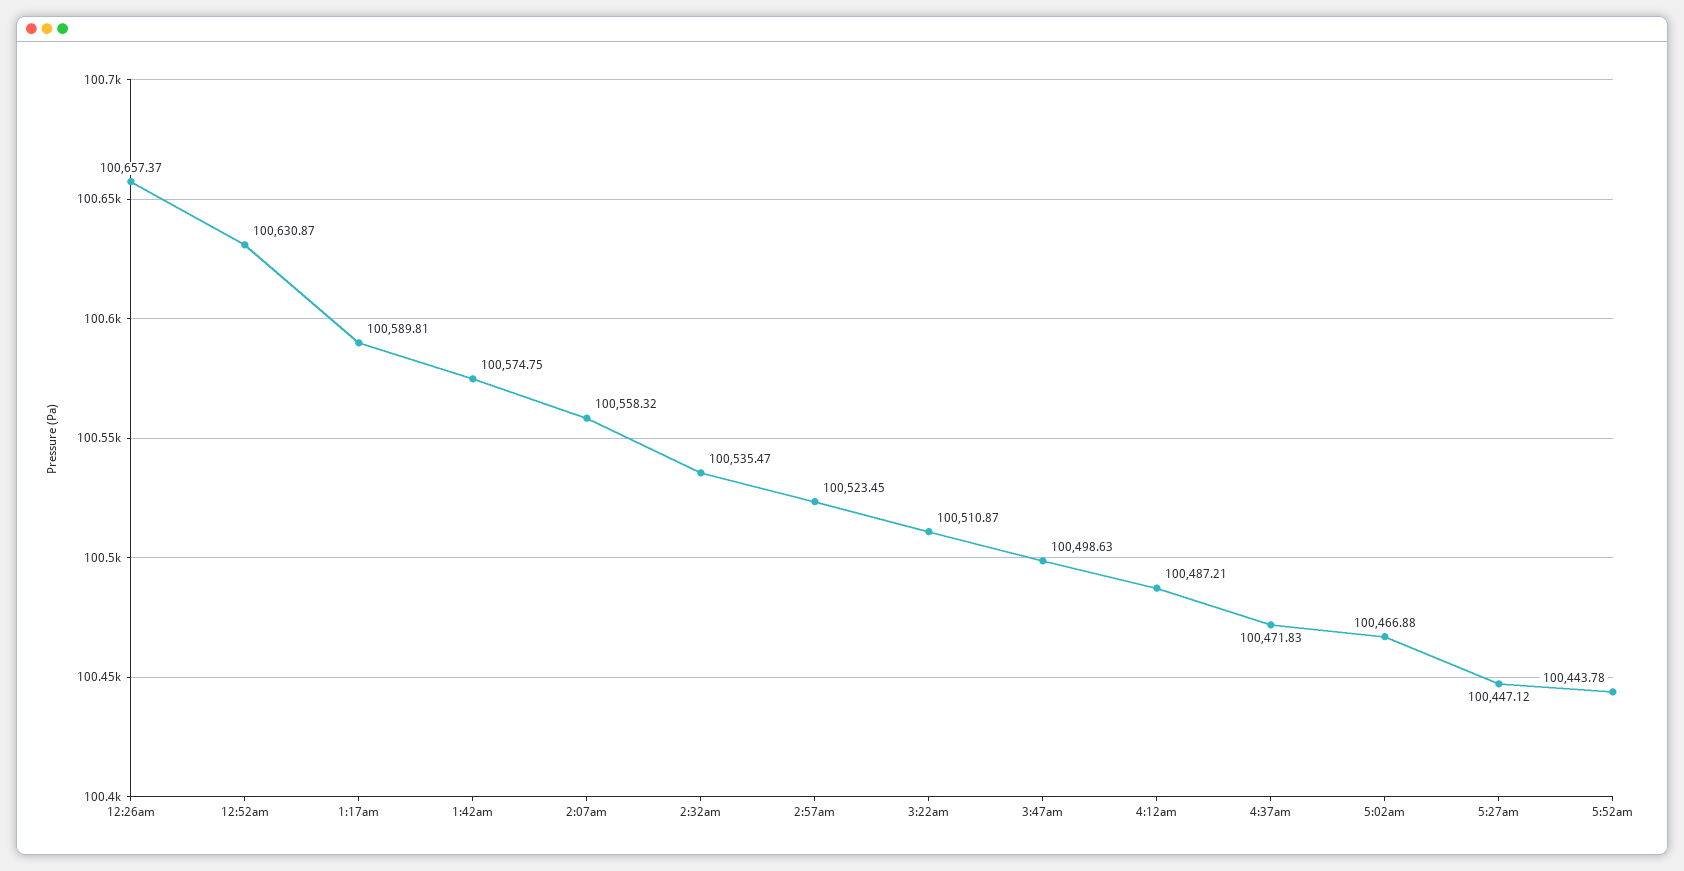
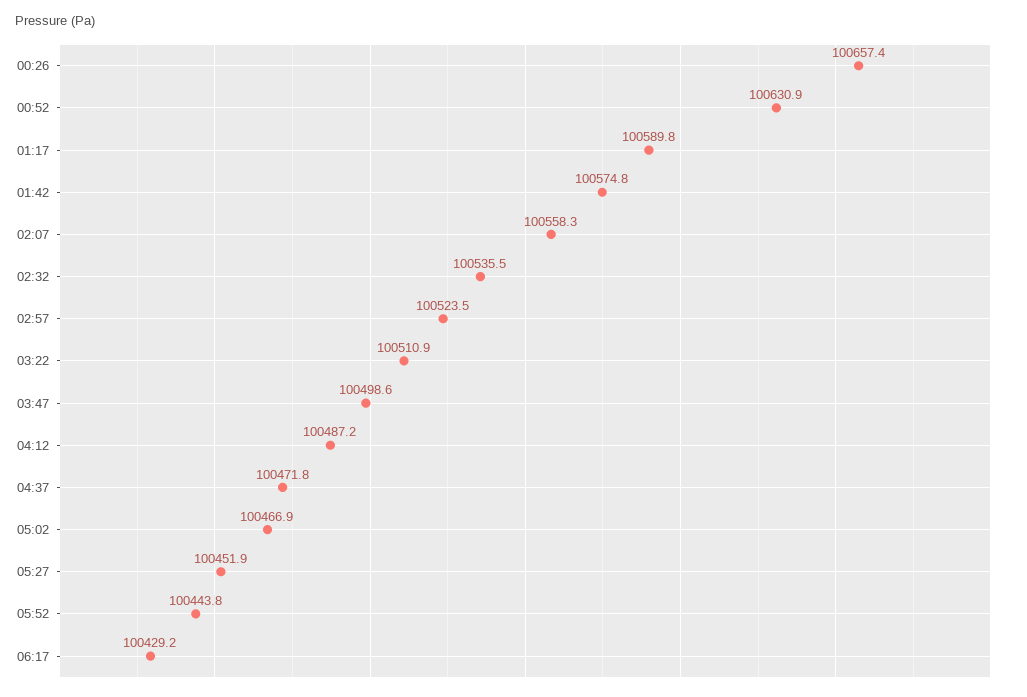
5:27am: 100447.12 -> 100451.9
06:17: none -> 100429.2

